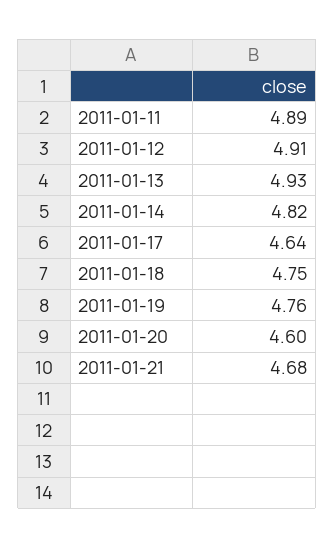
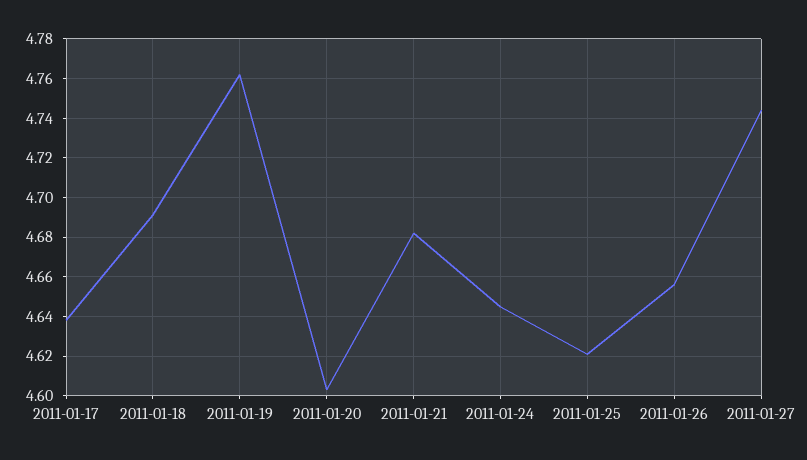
2011-01-11: 4.89 -> none
2011-01-12: 4.91 -> none
2011-01-13: 4.93 -> none
2011-01-14: 4.82 -> none
2011-01-18: 4.75 -> 4.69
2011-01-24: none -> 4.645
2011-01-25: none -> 4.62
2011-01-26: none -> 4.655
2011-01-27: none -> 4.745

